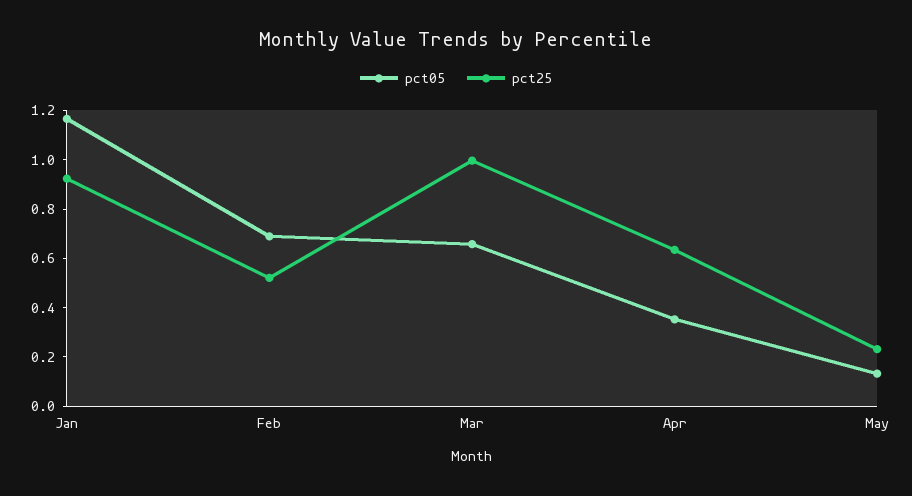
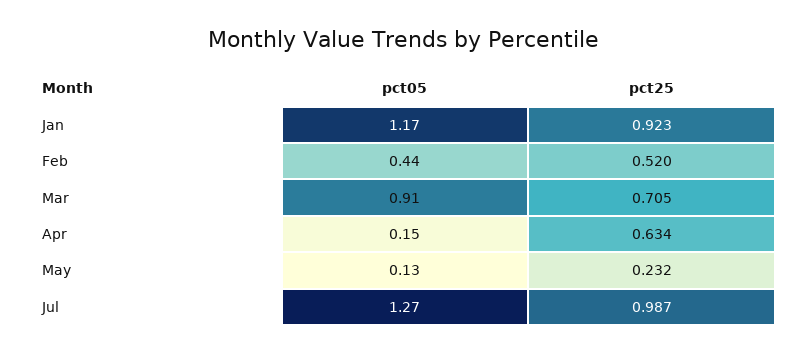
pct05, Feb: 0.7 -> 0.44
pct05, Mar: 0.65 -> 0.91
pct25, Mar: 1 -> 0.705
pct05, Apr: 0.35 -> 0.15
pct05, Jul: none -> 1.27
pct25, Jul: none -> 0.987

